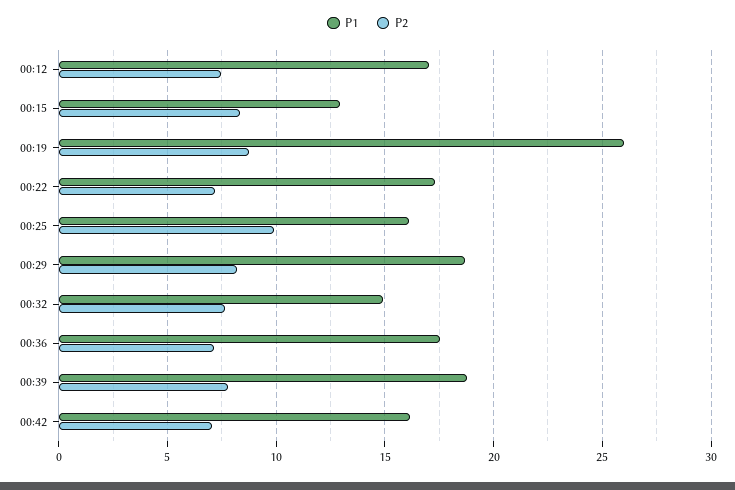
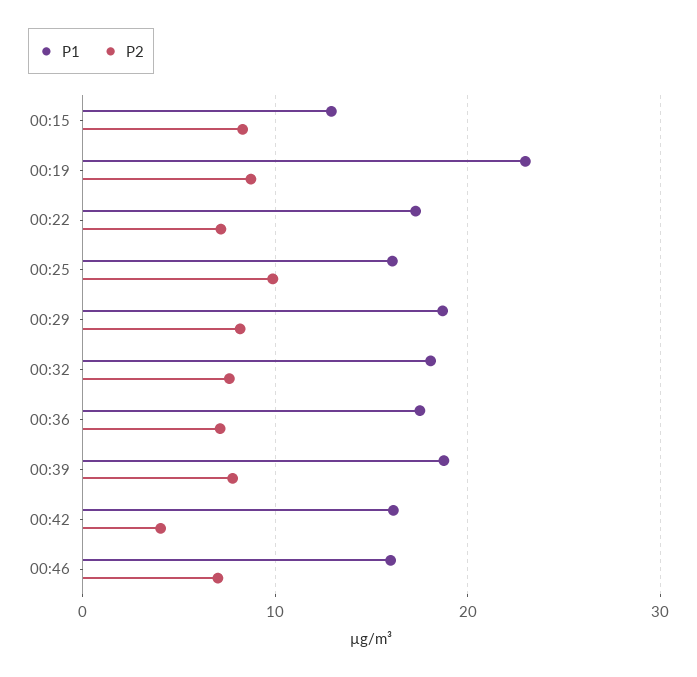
P1, 00:12: 17 -> none
P2, 00:12: 7.5 -> none
P1, 00:19: 26 -> 23
P1, 00:32: 15 -> 18
P2, 00:42: 7 -> 4
P1, 00:46: none -> 16
P2, 00:46: none -> 7

